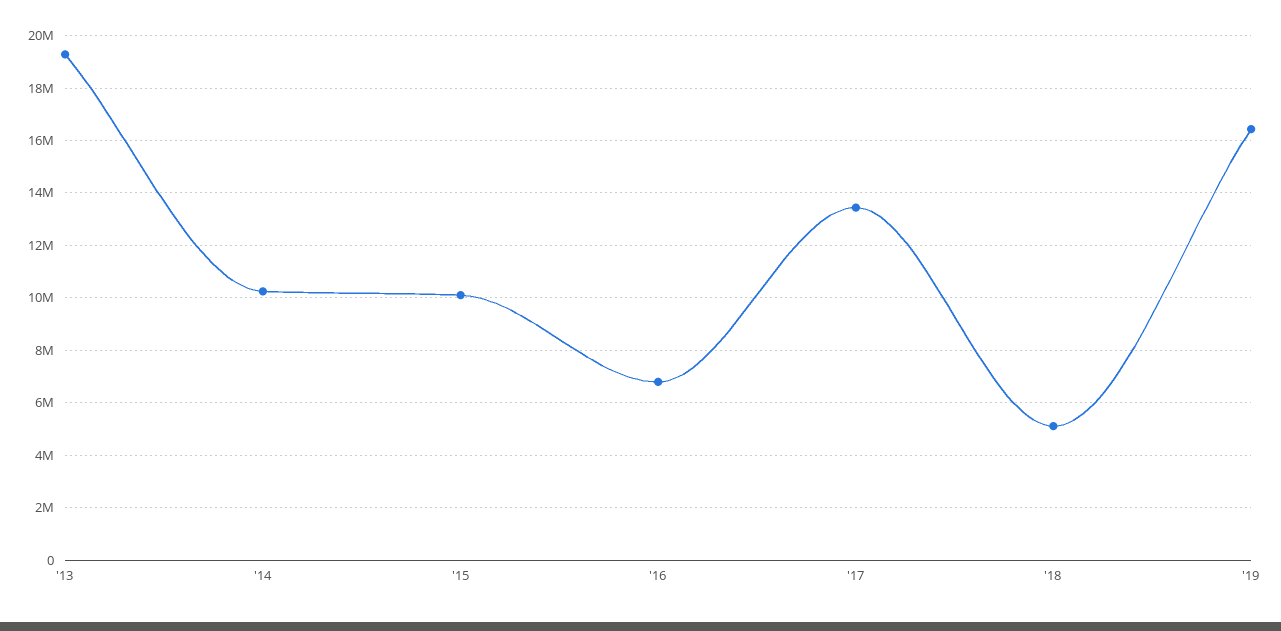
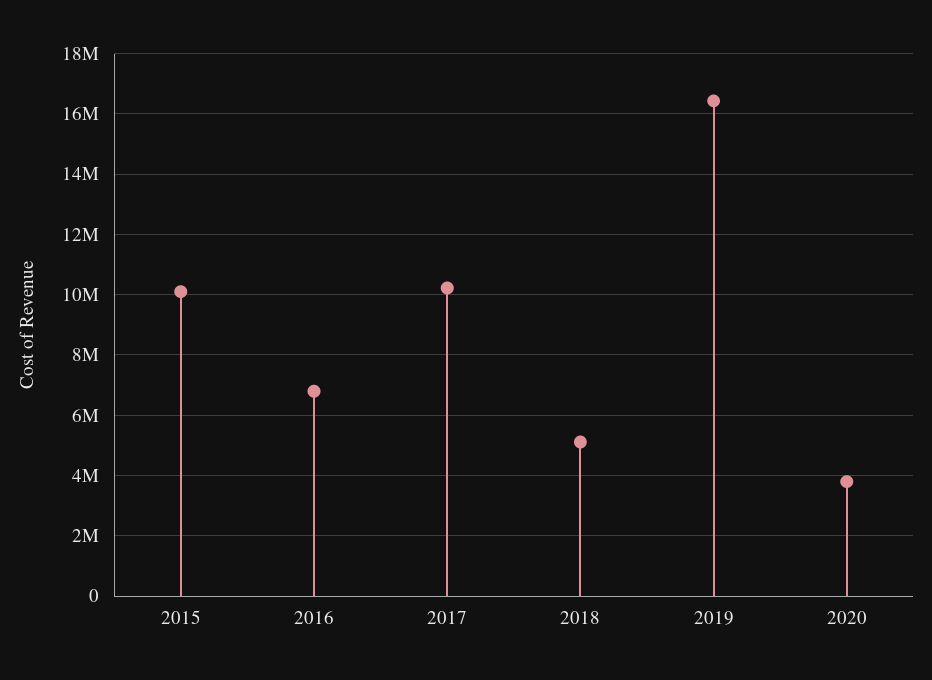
'13: 19250000 -> none
'14: 10250000 -> none
'17: 13500000 -> 10200000
2020: none -> 3800000

